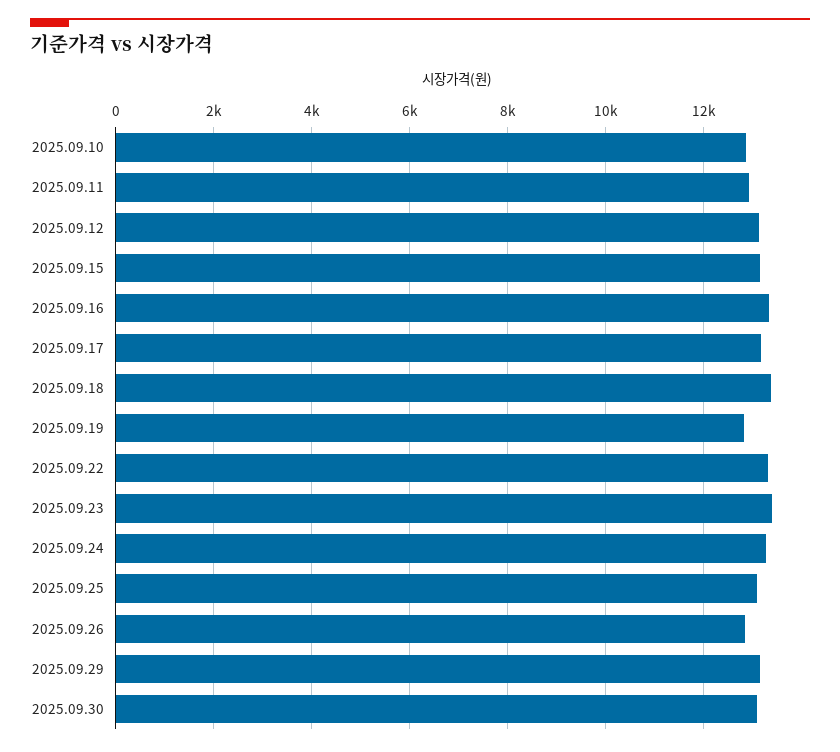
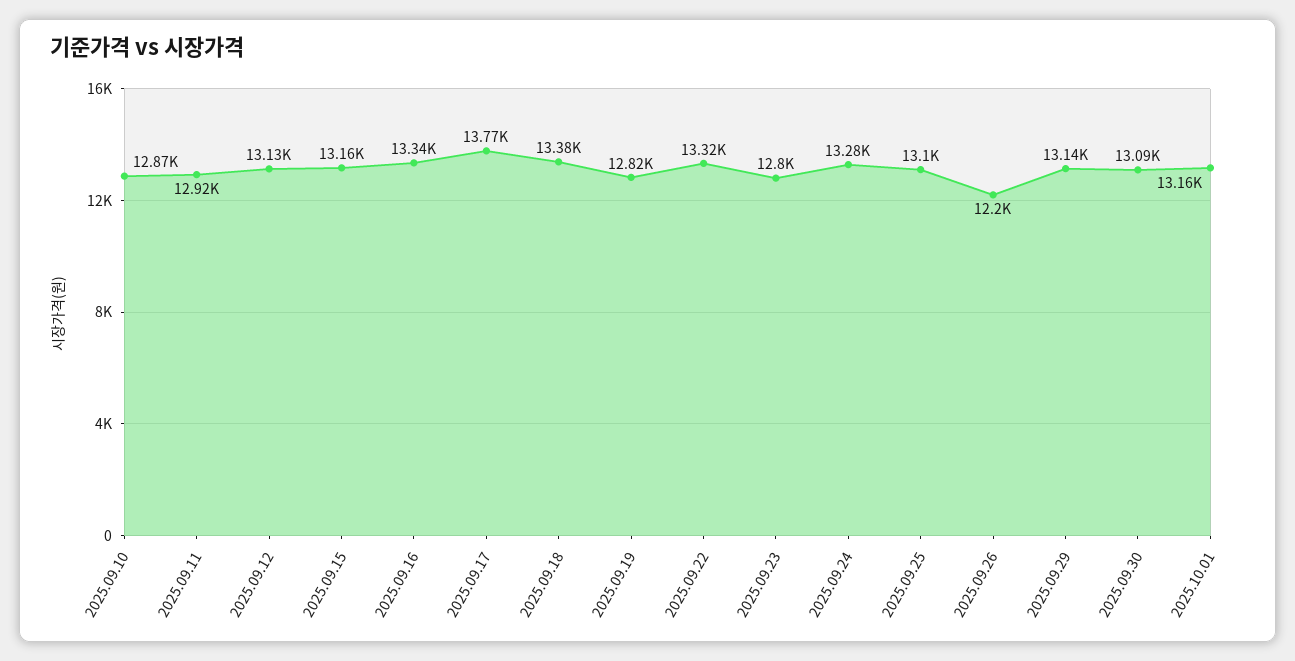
2025.09.17: 13200 -> 13770
2025.09.23: 13400 -> 12800
2025.09.26: 12800 -> 12200
2025.10.01: none -> 13160

